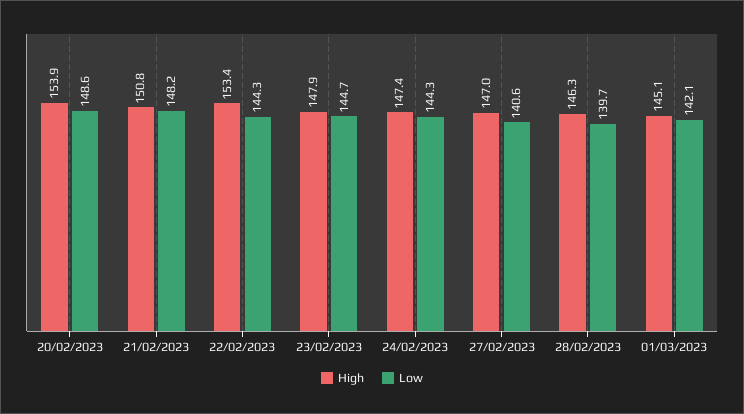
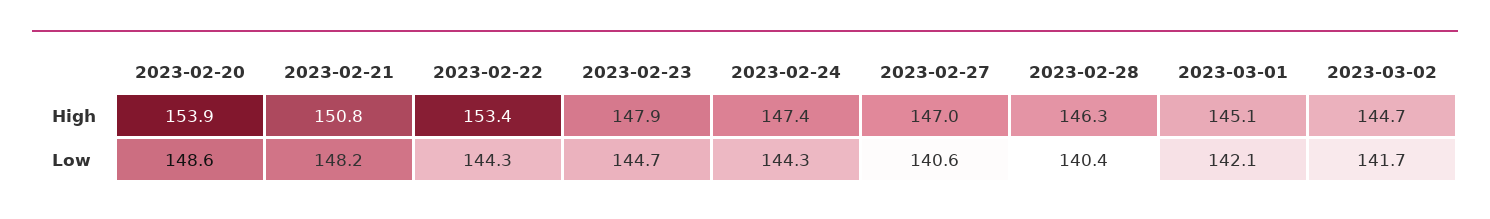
Low, 28/02/2023: 139.7 -> 140.4
High, 2023-03-02: none -> 144.7
Low, 2023-03-02: none -> 141.7

